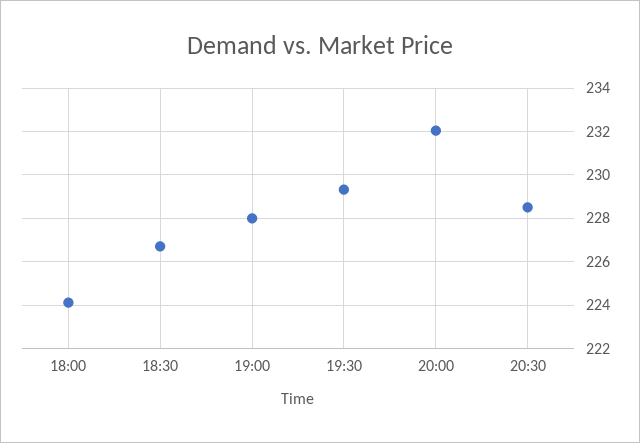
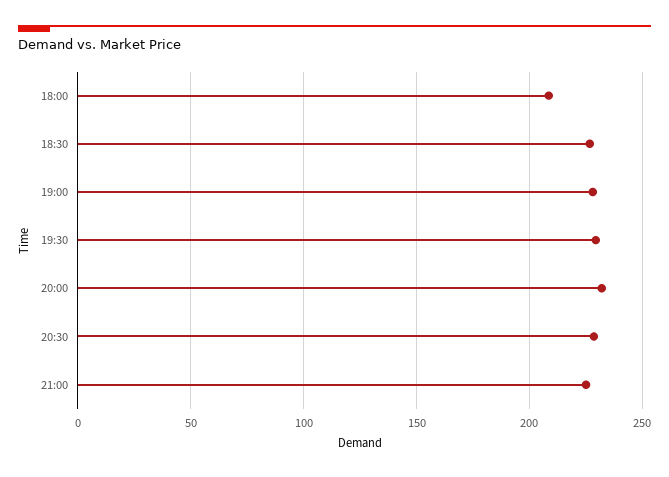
18:00: 224 -> 210
21:00: none -> 225

